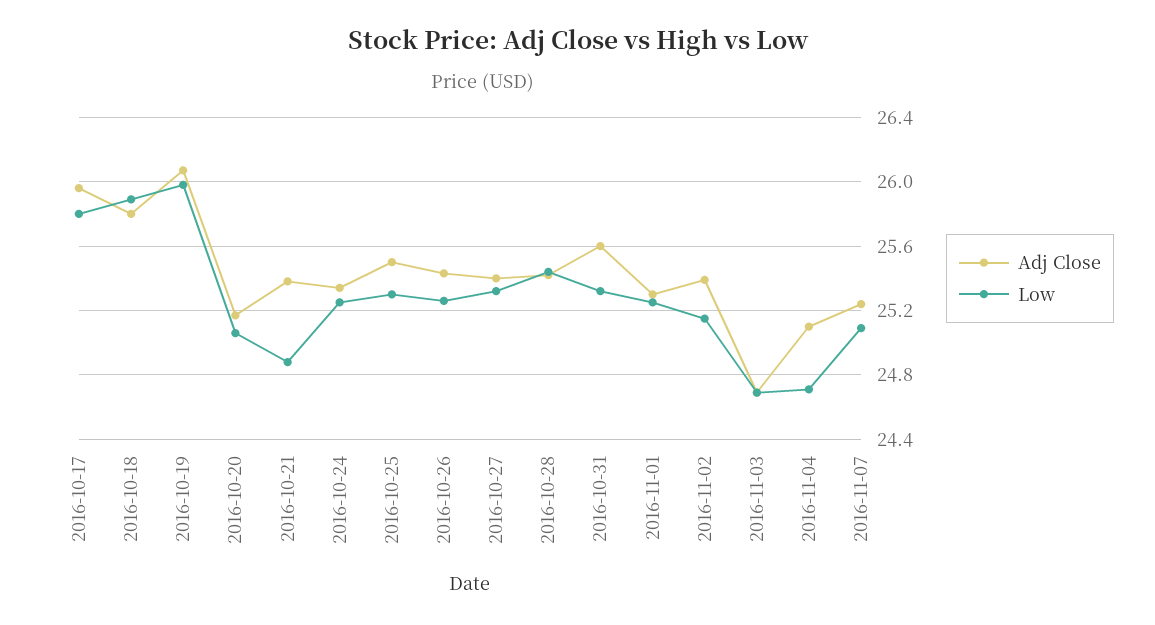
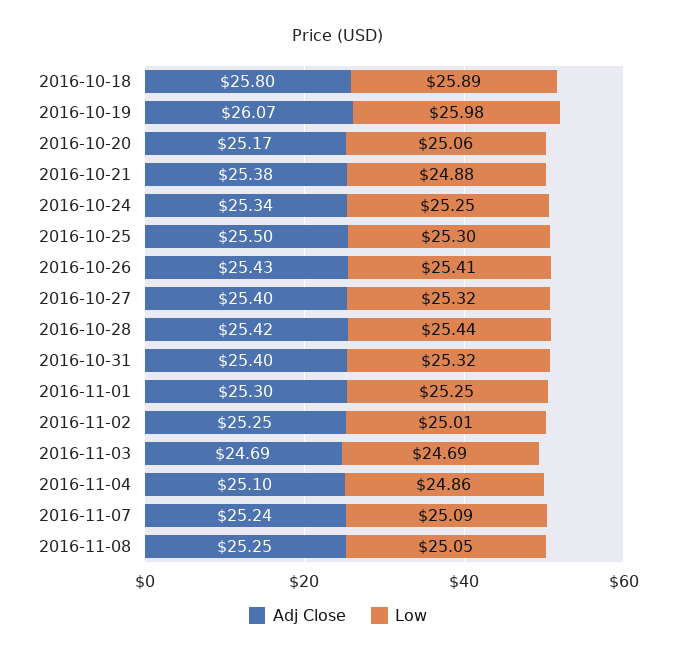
Adj Close, 2016-10-17: 25.95 -> none
Low, 2016-10-17: 25.8 -> none
Low, 2016-10-26: 25.25 -> 25.41
Adj Close, 2016-10-31: 25.6 -> 25.4
Adj Close, 2016-11-02: 25.4 -> 25.25
Low, 2016-11-02: 25.15 -> 25.01
Low, 2016-11-04: 24.7 -> 24.86
Adj Close, 2016-11-08: none -> 25.25
Low, 2016-11-08: none -> 25.05

